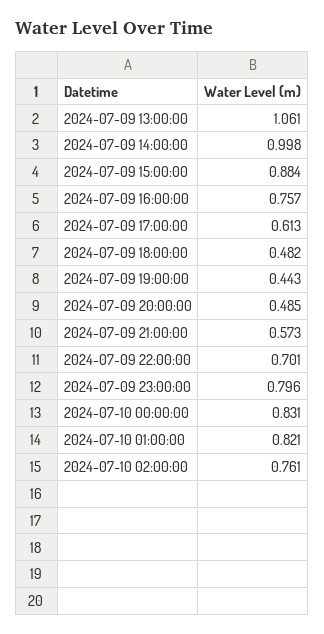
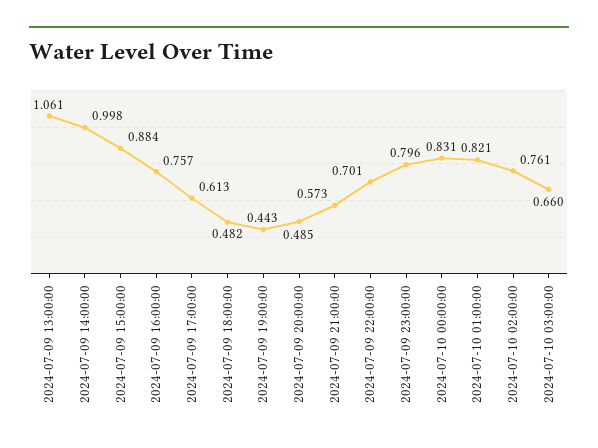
2024-07-10 03:00:00: none -> 0.66

